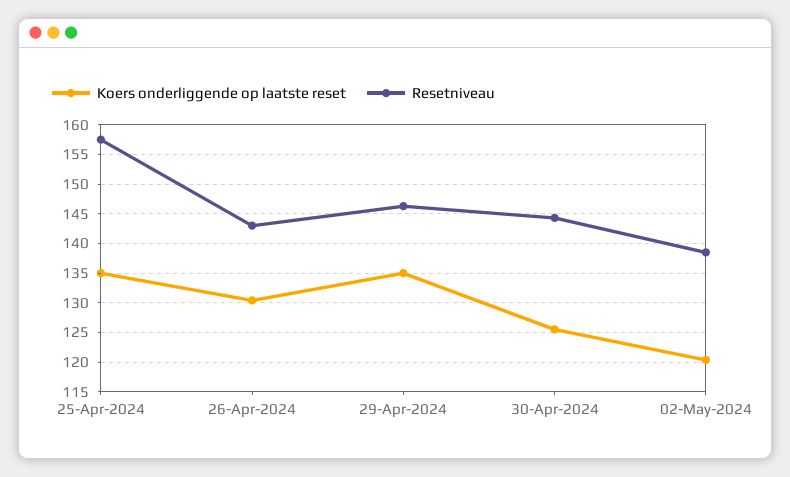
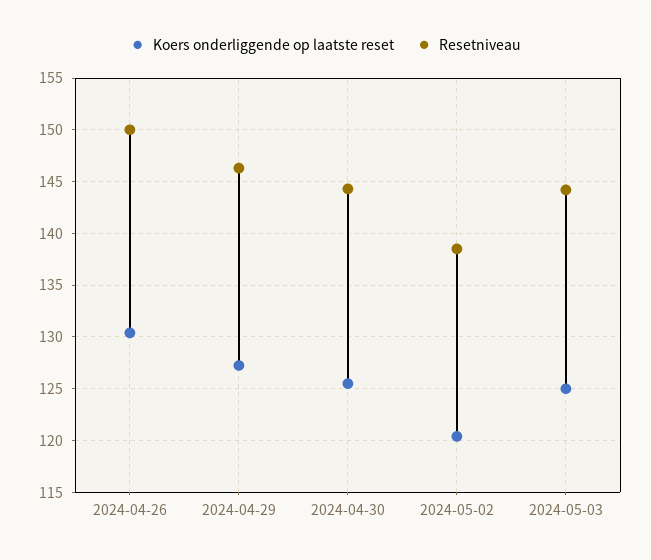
Koers onderliggende op laatste reset, 25-Apr-2024: 135 -> none
Resetniveau, 25-Apr-2024: 157.5 -> none
Resetniveau, 26-Apr-2024: 142.5 -> 150
Koers onderliggende op laatste reset, 29-Apr-2024: 135 -> 127
Koers onderliggende op laatste reset, 2024-05-03: none -> 125
Resetniveau, 2024-05-03: none -> 144

